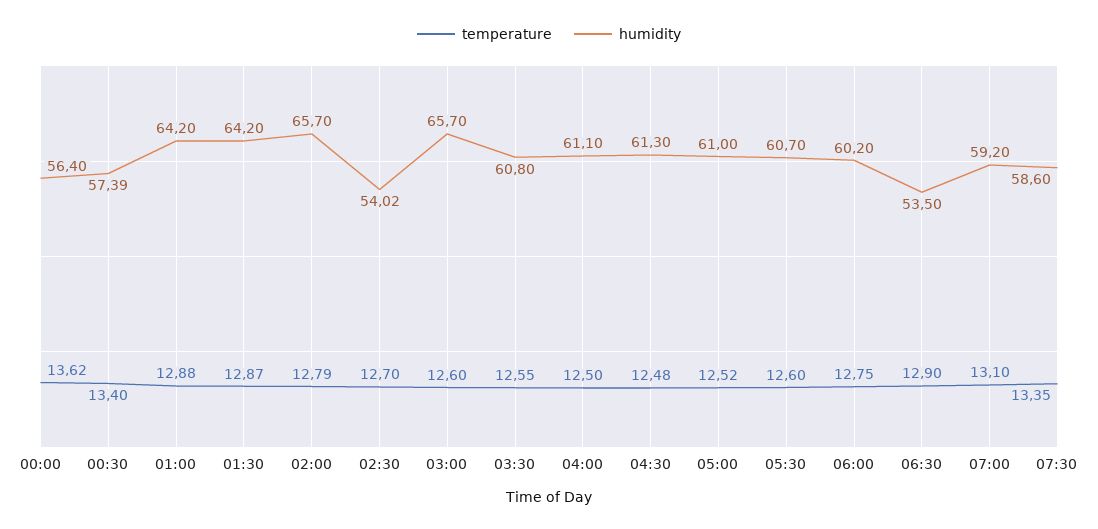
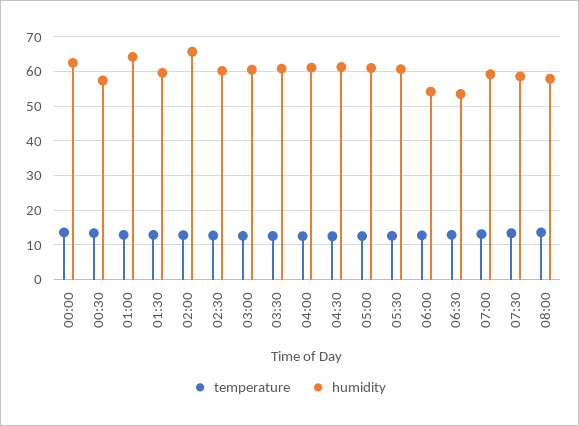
humidity, 00:00: 56.4 -> 62
humidity, 01:30: 64.2 -> 60
humidity, 02:30: 54.02 -> 60
humidity, 03:00: 65.7 -> 60
humidity, 06:00: 60.2 -> 54
temperature, 08:00: none -> 14
humidity, 08:00: none -> 58

